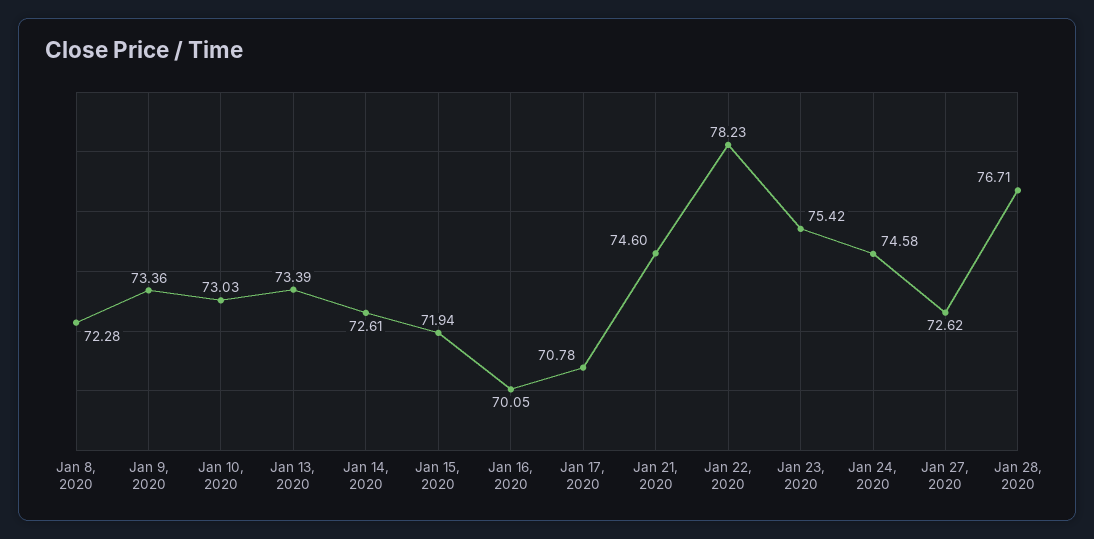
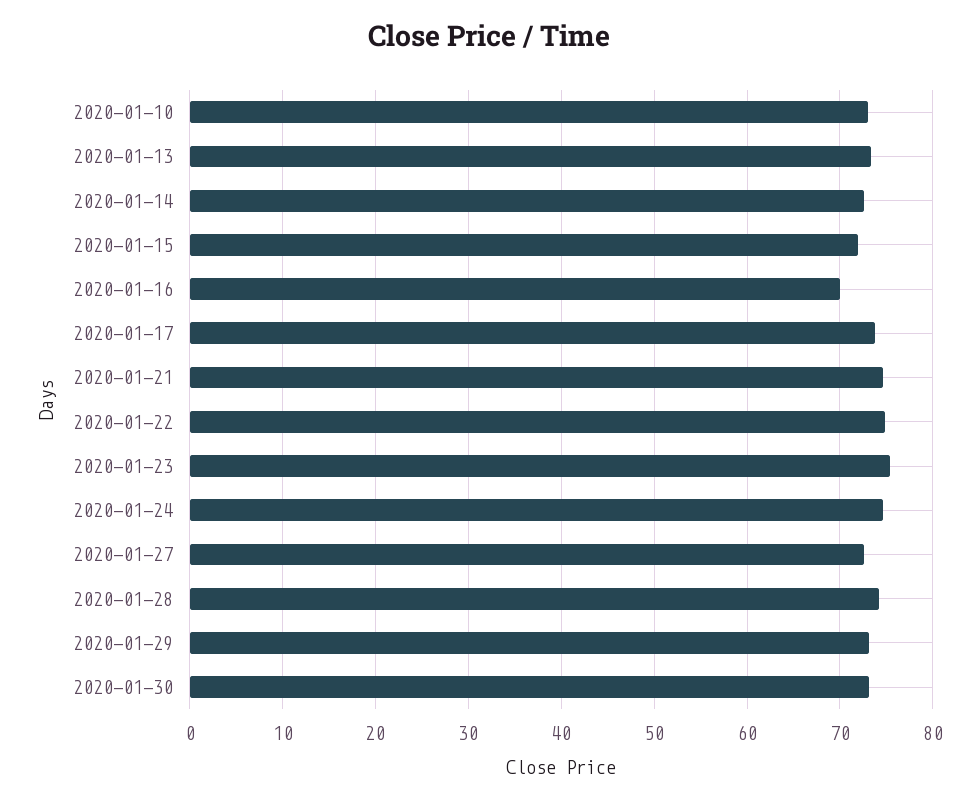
Jan 8, 2020: 72.28 -> none
Jan 9, 2020: 73.36 -> none
Jan 17, 2020: 70.78 -> 74
Jan 22, 2020: 78.23 -> 75
Jan 28, 2020: 76.71 -> 74
2020-01-29: none -> 73
2020-01-30: none -> 73

